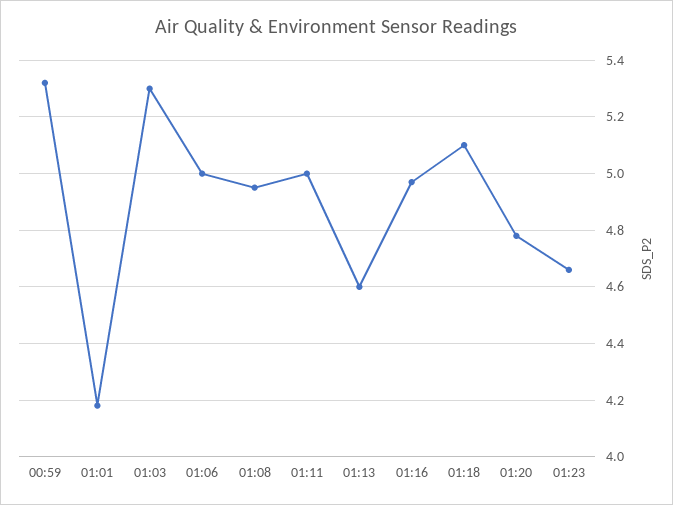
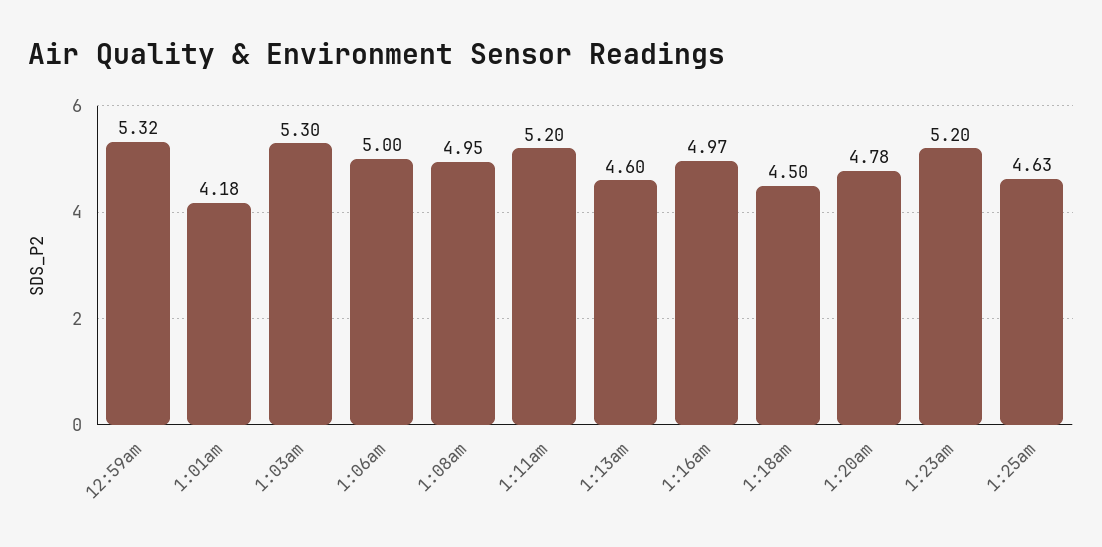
01:11: 5 -> 5.2
01:18: 5.1 -> 4.5
01:23: 4.65 -> 5.2
1:25am: none -> 4.63

